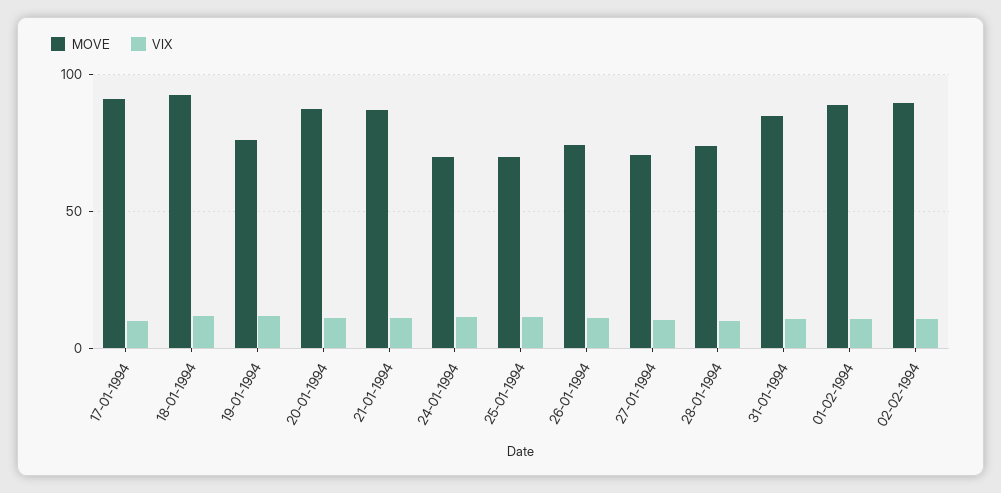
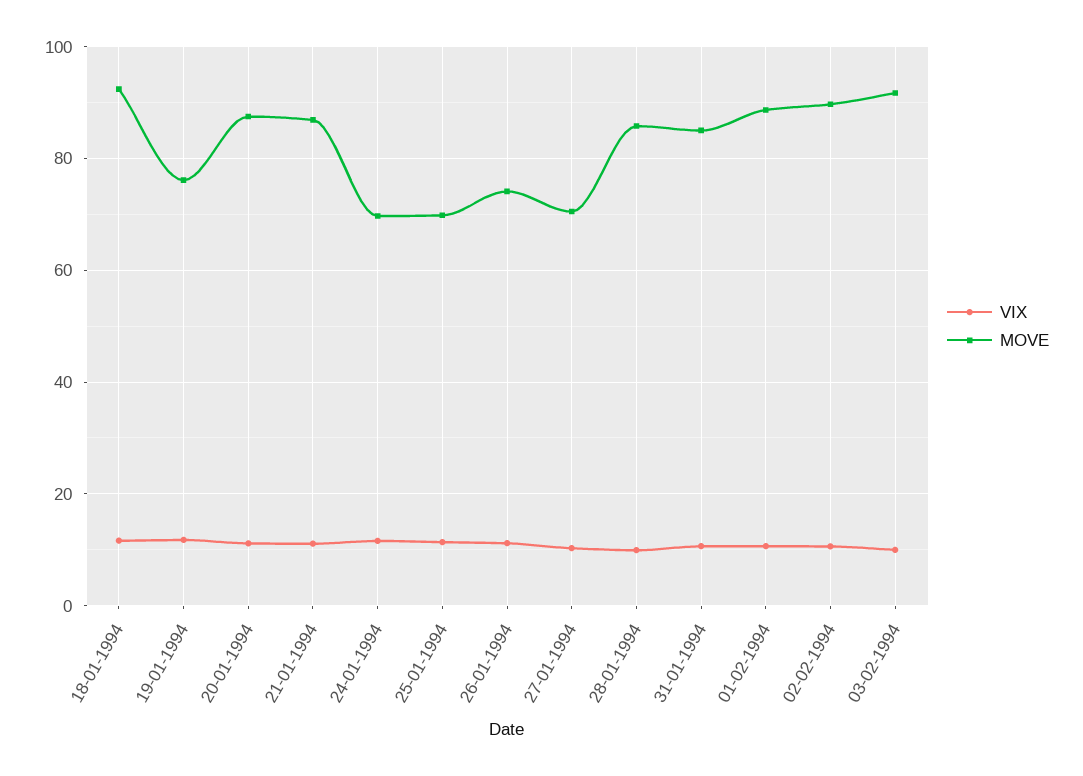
MOVE, 17-01-1994: 90 -> none
VIX, 17-01-1994: 10 -> none
MOVE, 28-01-1994: 75 -> 86
VIX, 03-02-1994: none -> 10
MOVE, 03-02-1994: none -> 92

